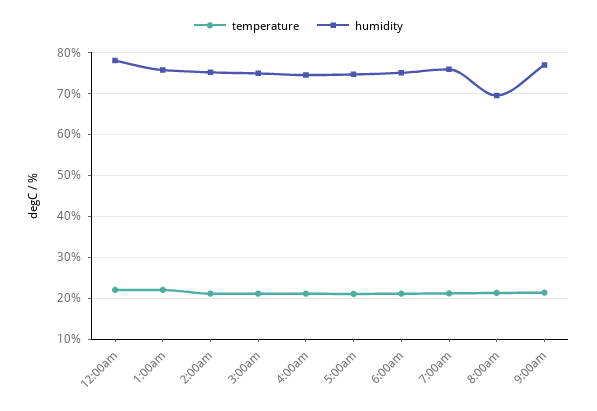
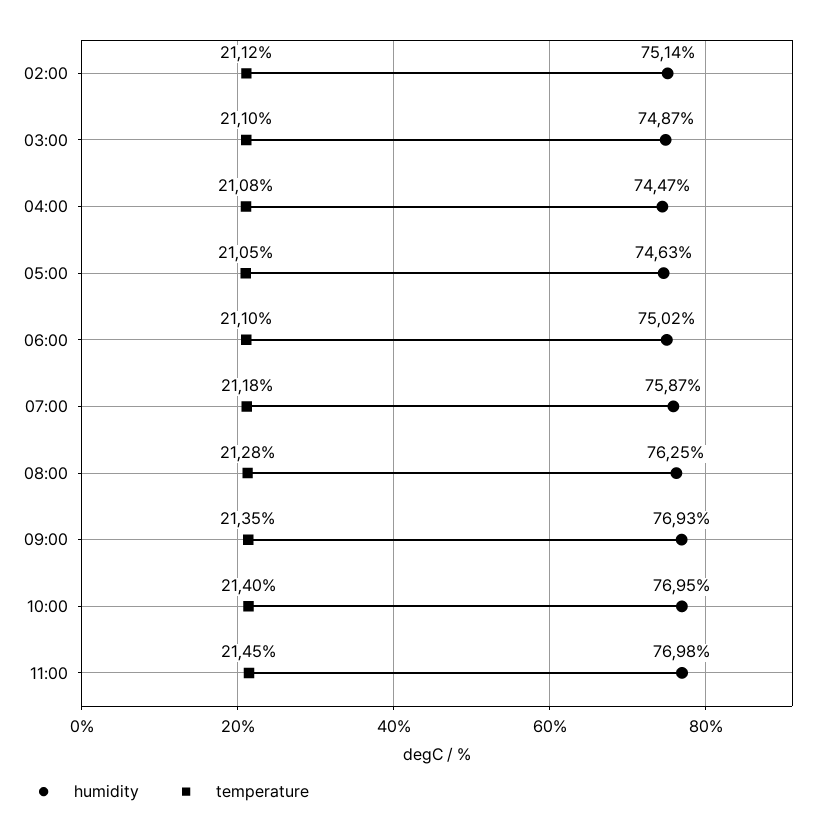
temperature, 12:00am: 22 -> none
humidity, 12:00am: 78 -> none
temperature, 1:00am: 22 -> none
humidity, 1:00am: 76 -> none
humidity, 8:00am: 70 -> 76.25
humidity, 10:00: none -> 76.95
temperature, 10:00: none -> 21.4
humidity, 11:00: none -> 76.98
temperature, 11:00: none -> 21.45

